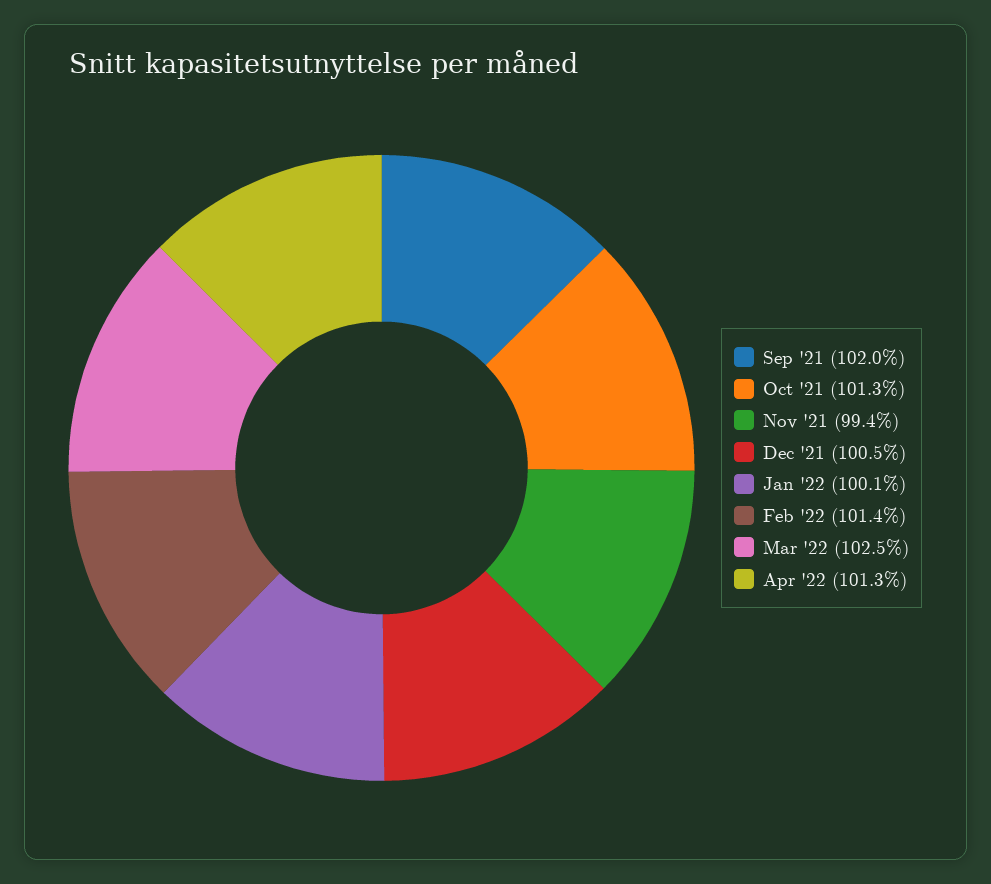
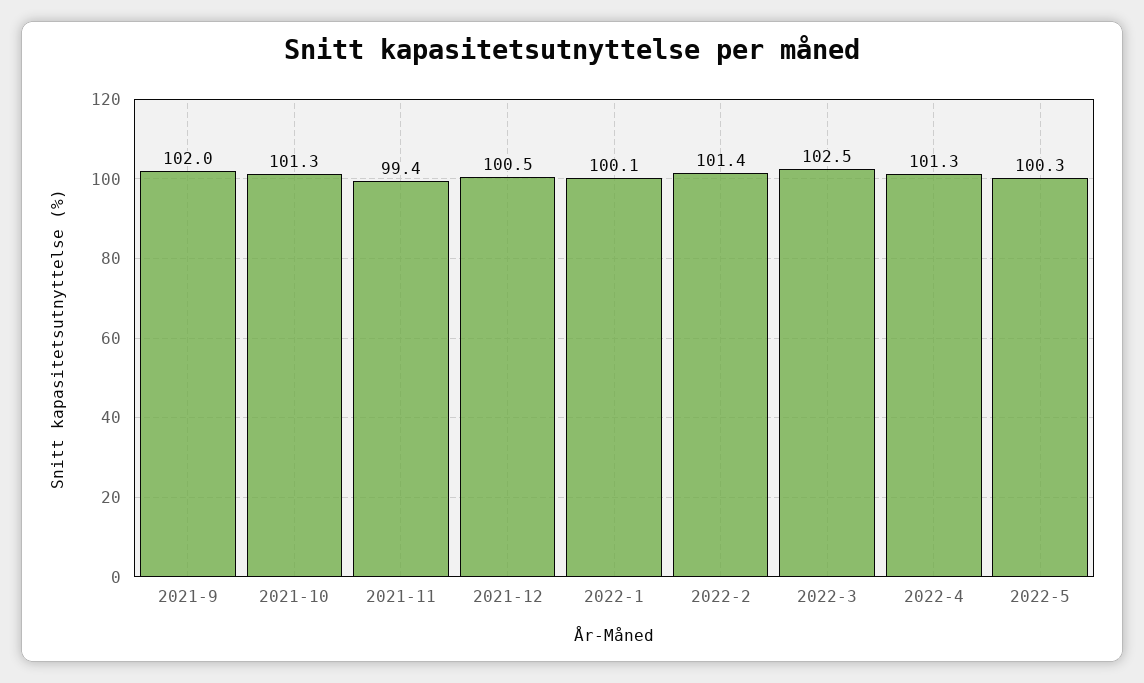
2022-5: none -> 100.3

